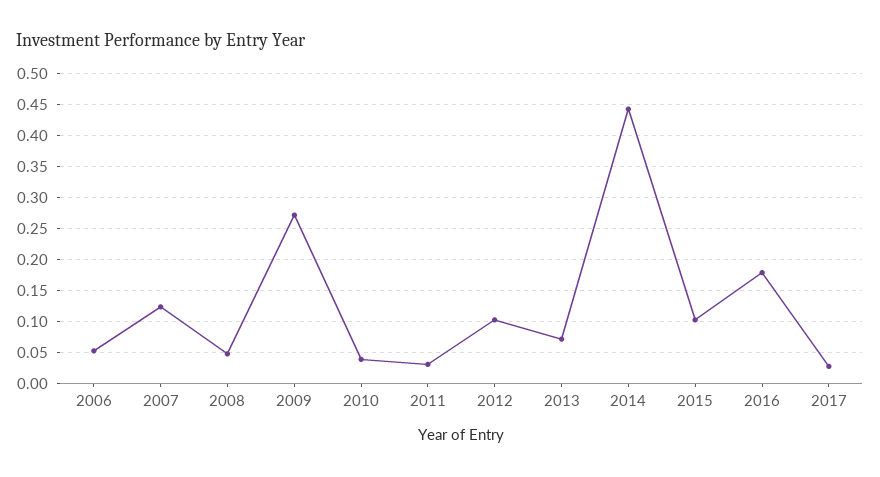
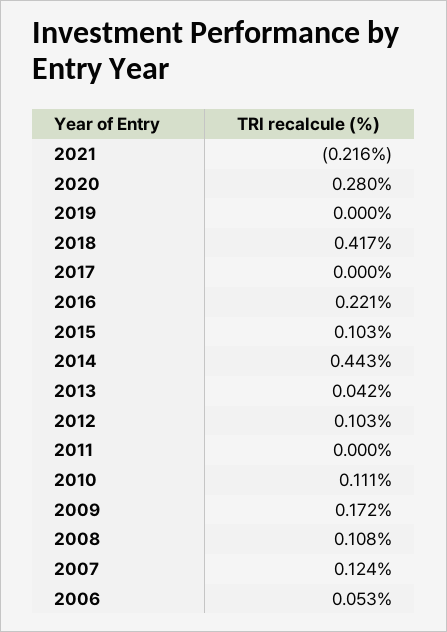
2008: 0.05 -> 0.108
2009: 0.27 -> 0.172
2010: 0.04 -> 0.111
2011: 0.03 -> 0
2013: 0.07 -> 0.042
2016: 0.18 -> 0.221
2017: 0.03 -> 0
2021: none -> -0.216
2020: none -> 0.28
2019: none -> 0
2018: none -> 0.417

